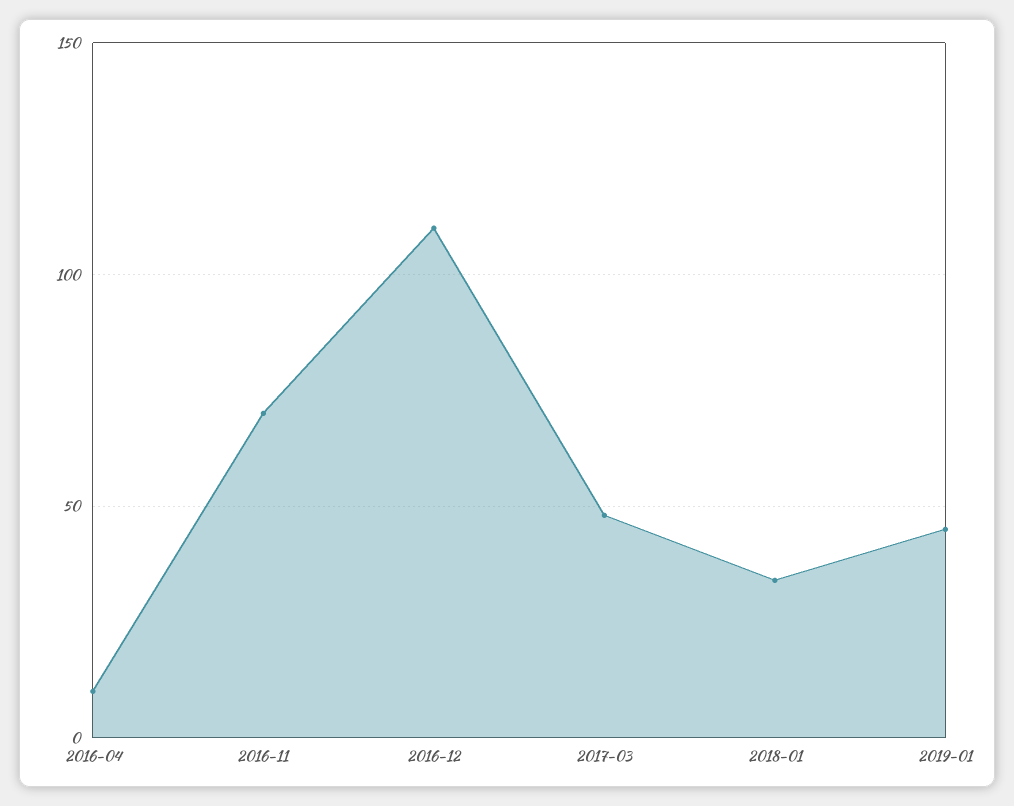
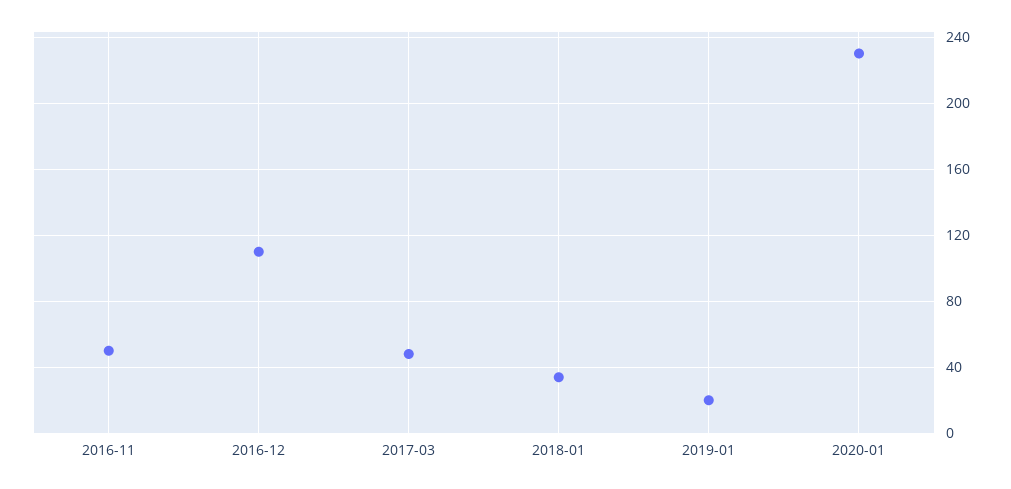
2016-04: 10 -> none
2016-11: 70 -> 50
2019-01: 45 -> 20
2020-01: none -> 230

